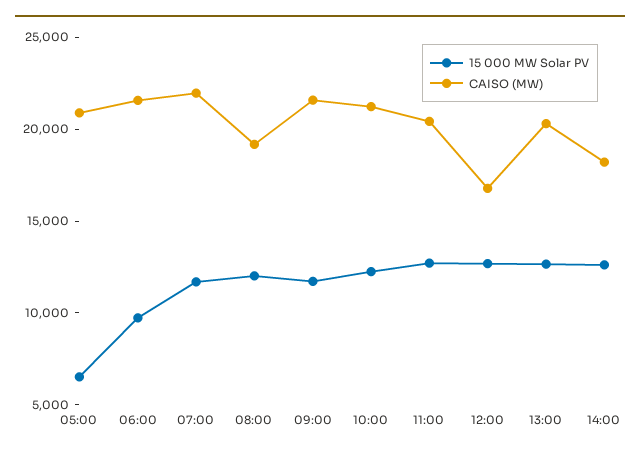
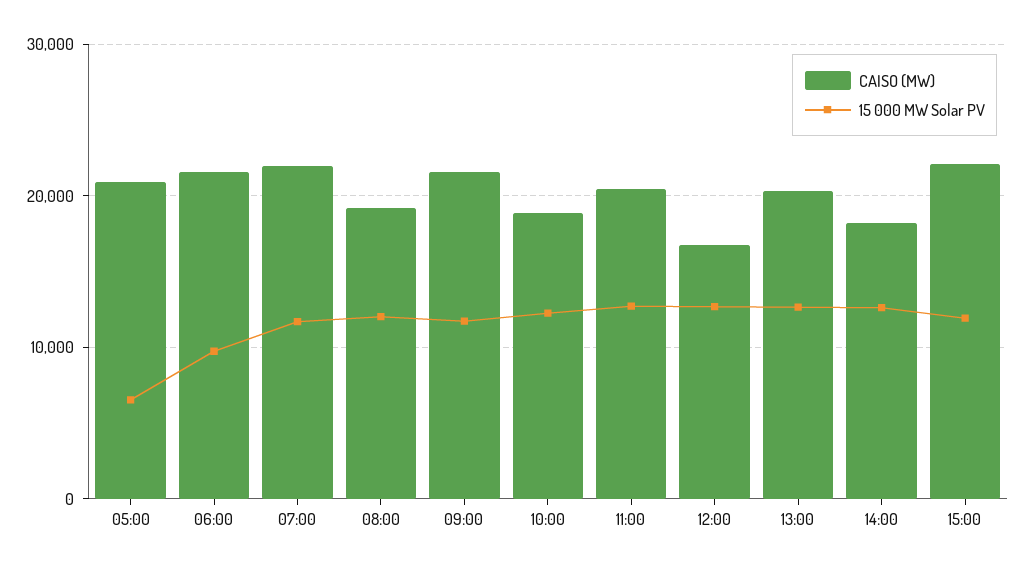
CAISO (MW), 10:00: 21000 -> 19000
CAISO (MW), 15:00: none -> 22000
15 000 MW Solar PV, 15:00: none -> 12000

